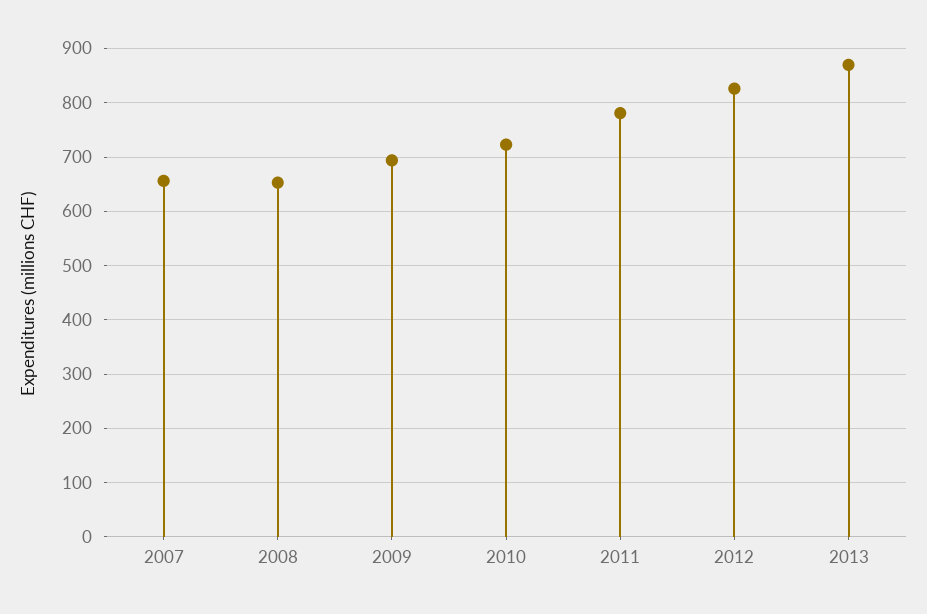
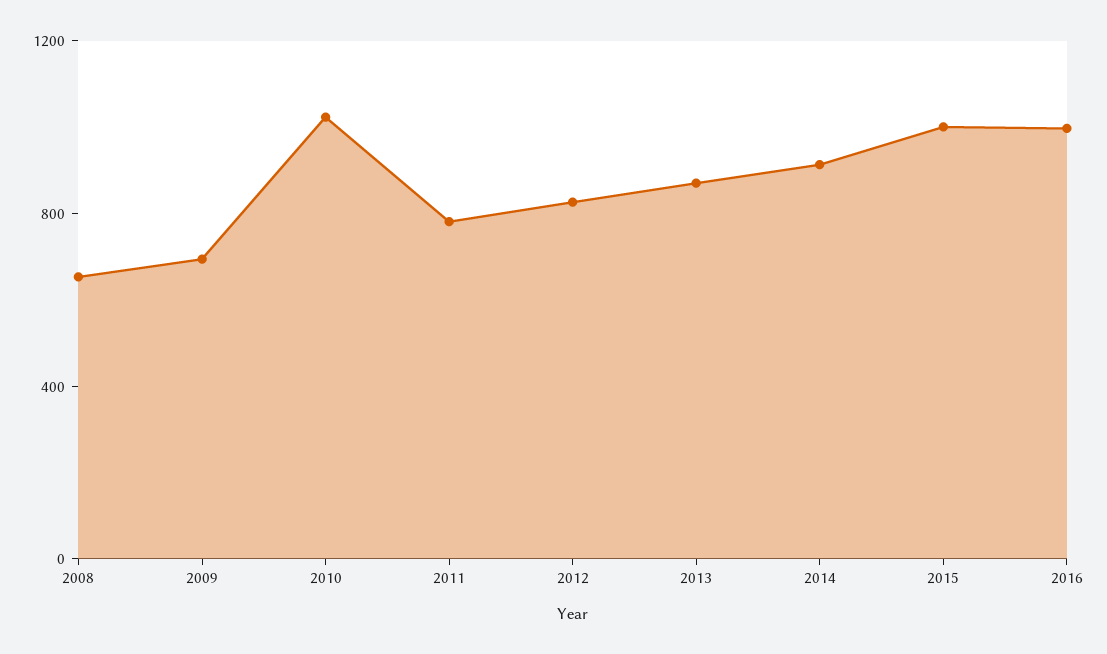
2007: 660 -> none
2010: 720 -> 1000
2014: none -> 900
2015: none -> 1000
2016: none -> 1000

